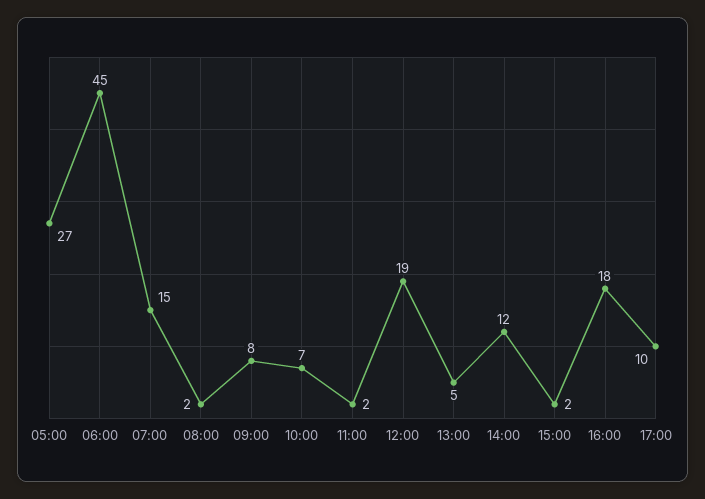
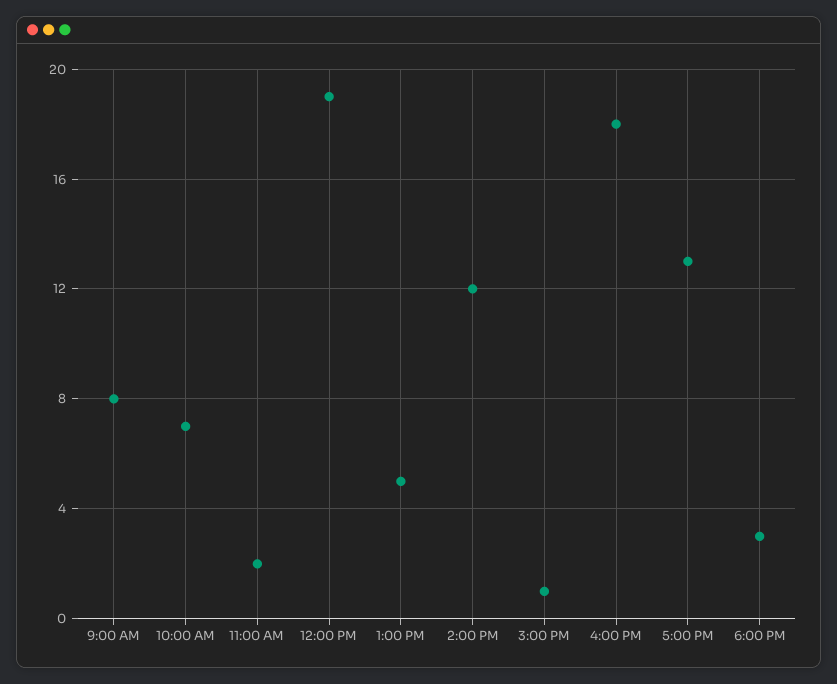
05:00: 27 -> none
06:00: 45 -> none
07:00: 15 -> none
08:00: 2 -> none
15:00: 2 -> 1
17:00: 10 -> 13
6:00 PM: none -> 3

